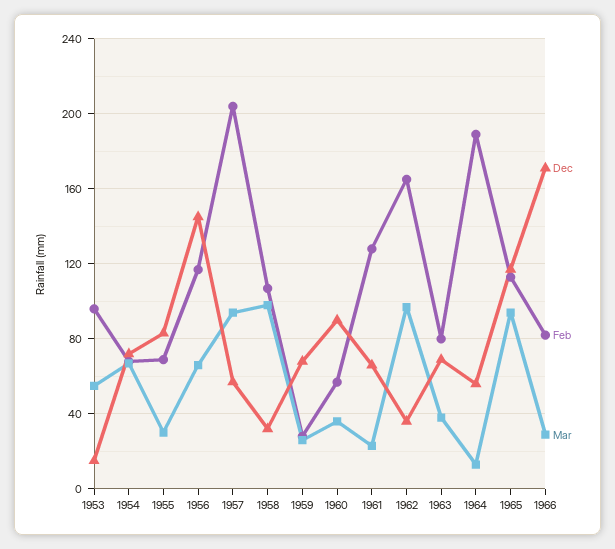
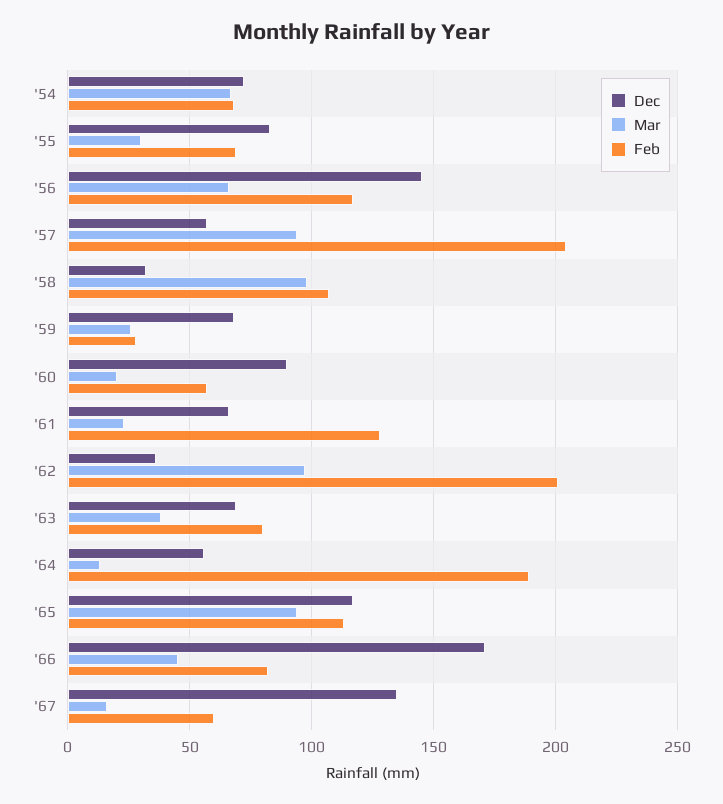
Dec, 1953: 15 -> none
Feb, 1953: 95 -> none
Mar, 1953: 55 -> none
Mar, 1960: 35 -> 20
Feb, 1962: 165 -> 200
Mar, 1966: 30 -> 45
Dec, '67: none -> 135
Mar, '67: none -> 15
Feb, '67: none -> 60

